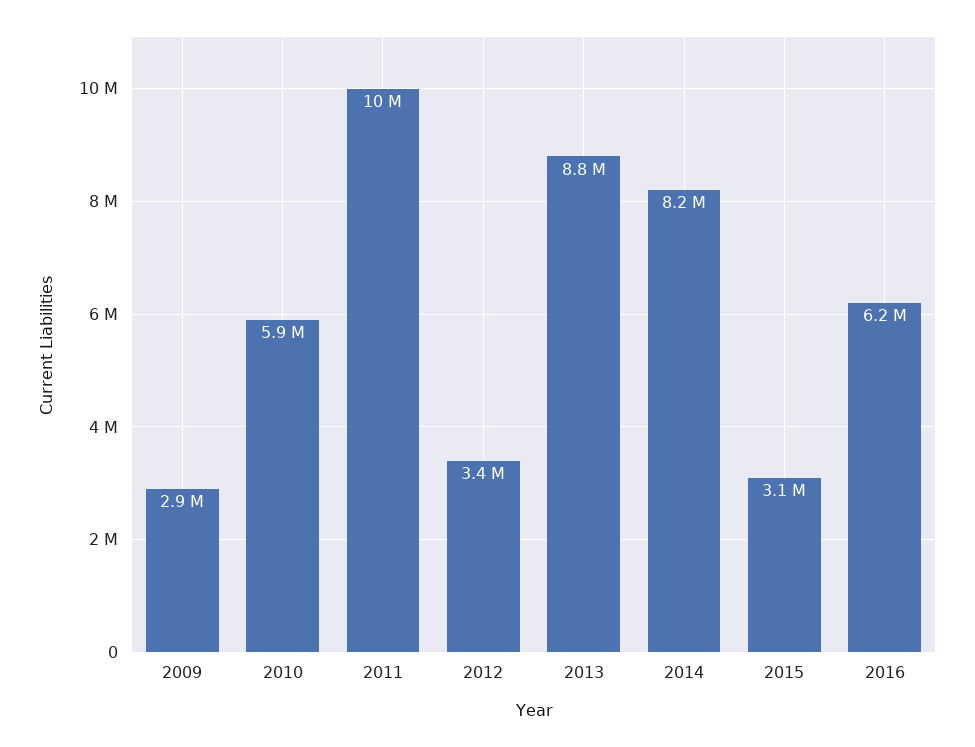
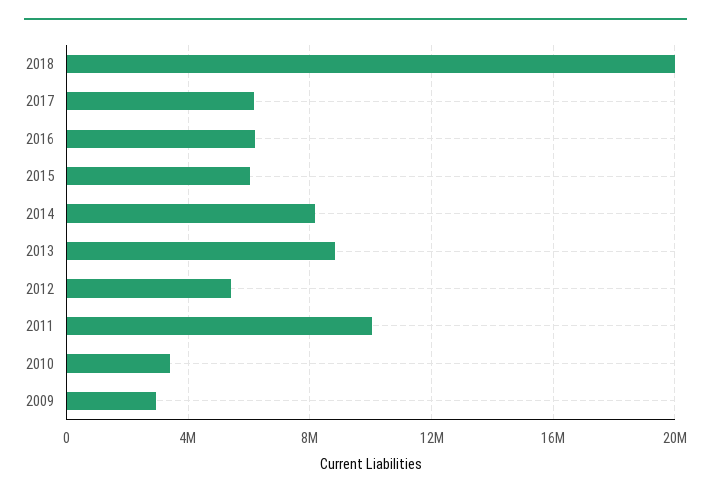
2010: 5900000 -> 3500000
2012: 3400000 -> 5500000
2015: 3100000 -> 6000000
2018: none -> 20000000
2017: none -> 6000000

